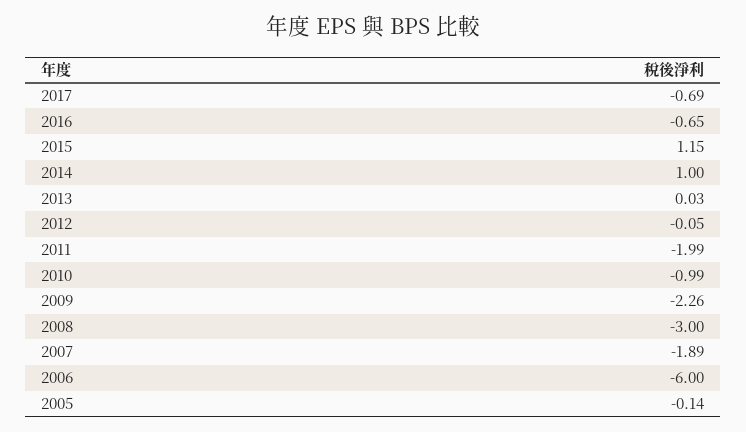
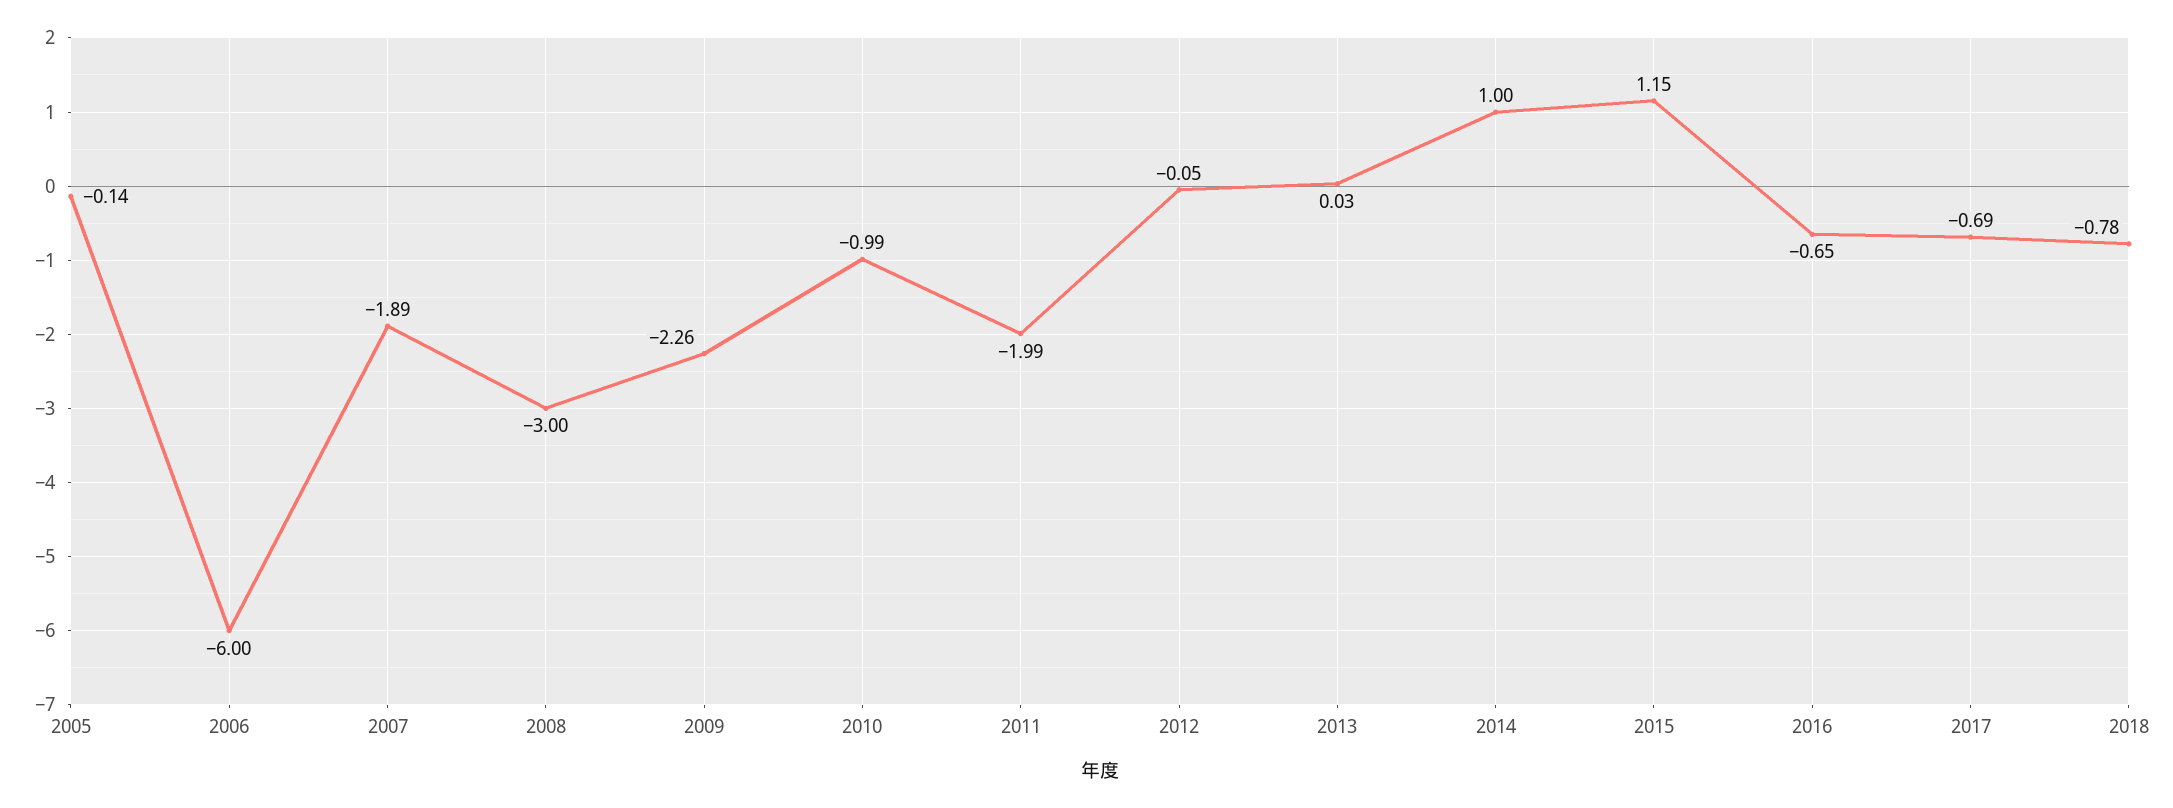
2018: none -> -0.78

